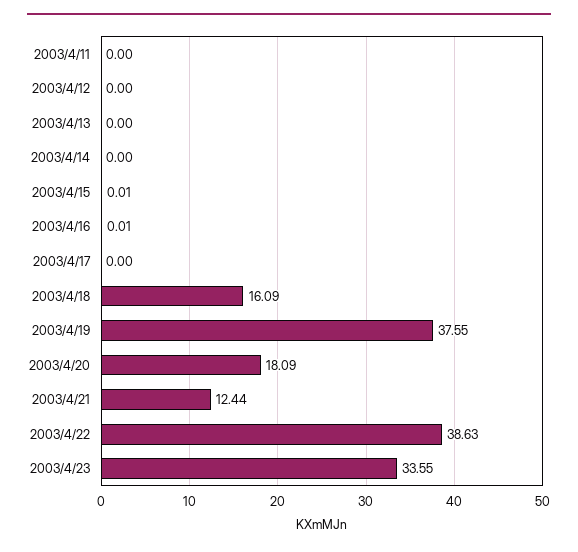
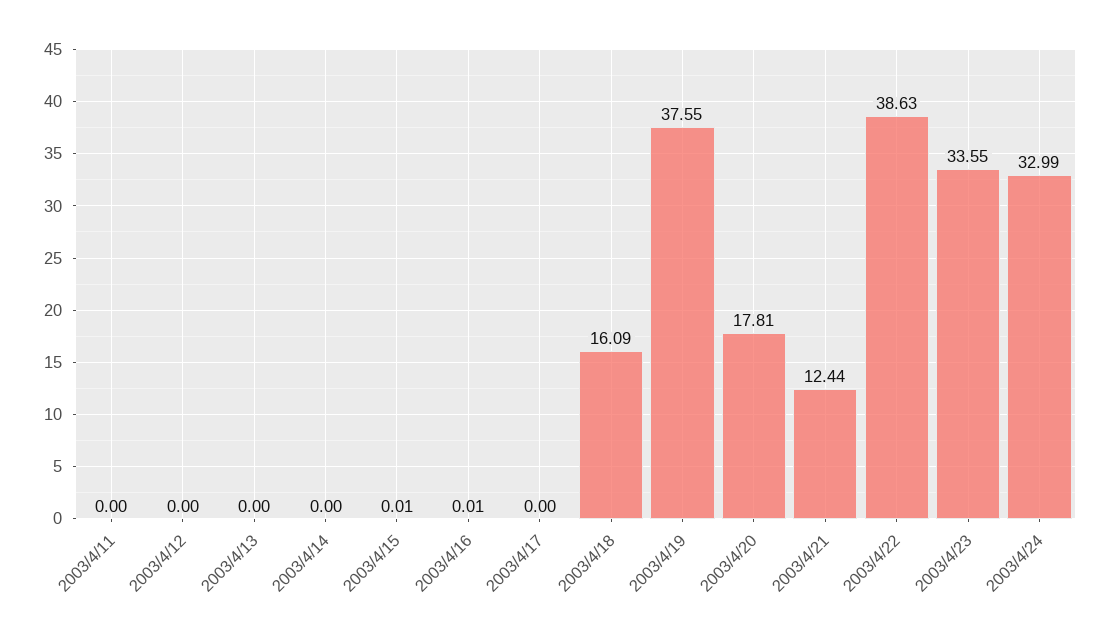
2003/4/20: 18.09 -> 17.81
2003/4/24: none -> 32.99

